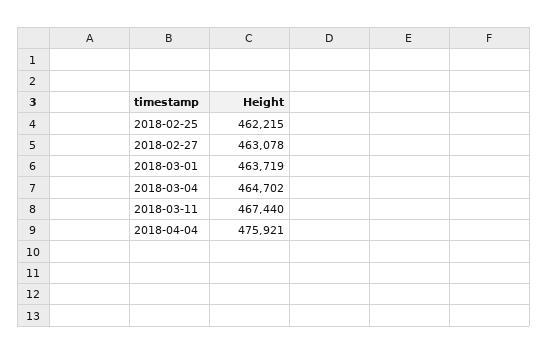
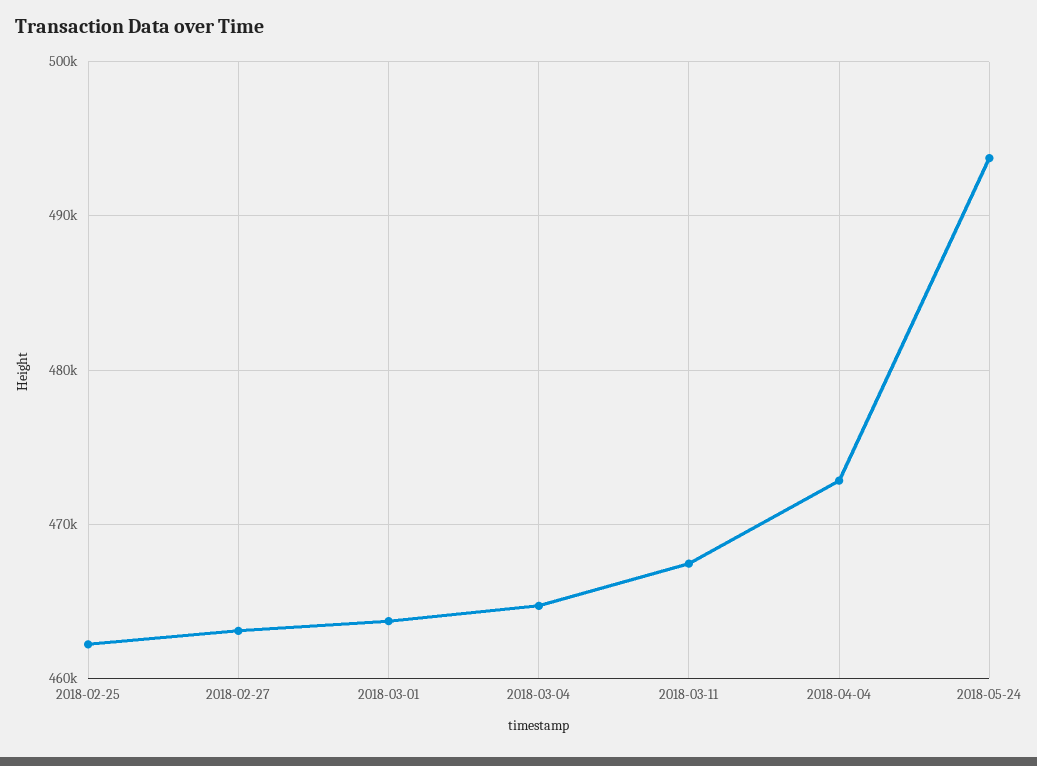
2018-04-04: 475921 -> 473000
2018-05-24: none -> 494000

